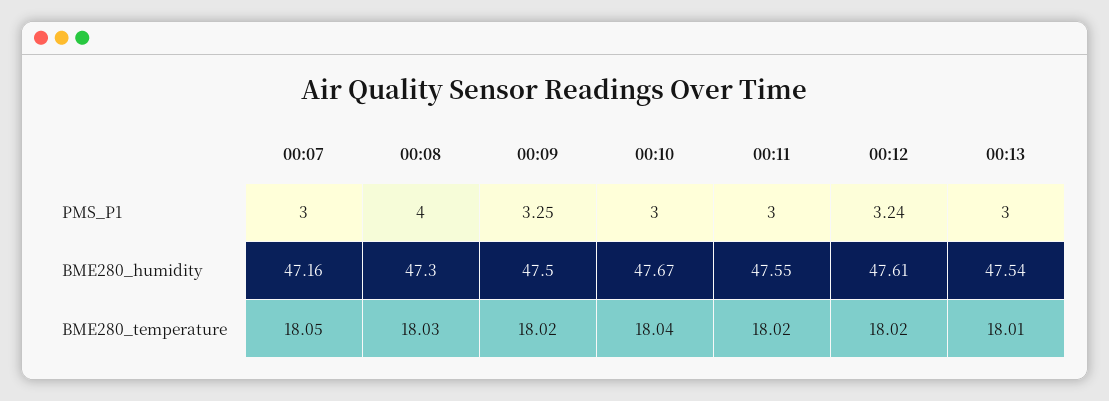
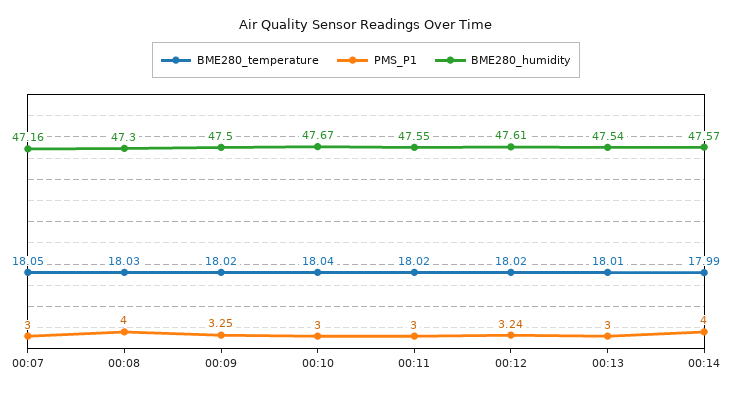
BME280_temperature, 00:14: none -> 17.99
PMS_P1, 00:14: none -> 4
BME280_humidity, 00:14: none -> 47.57

